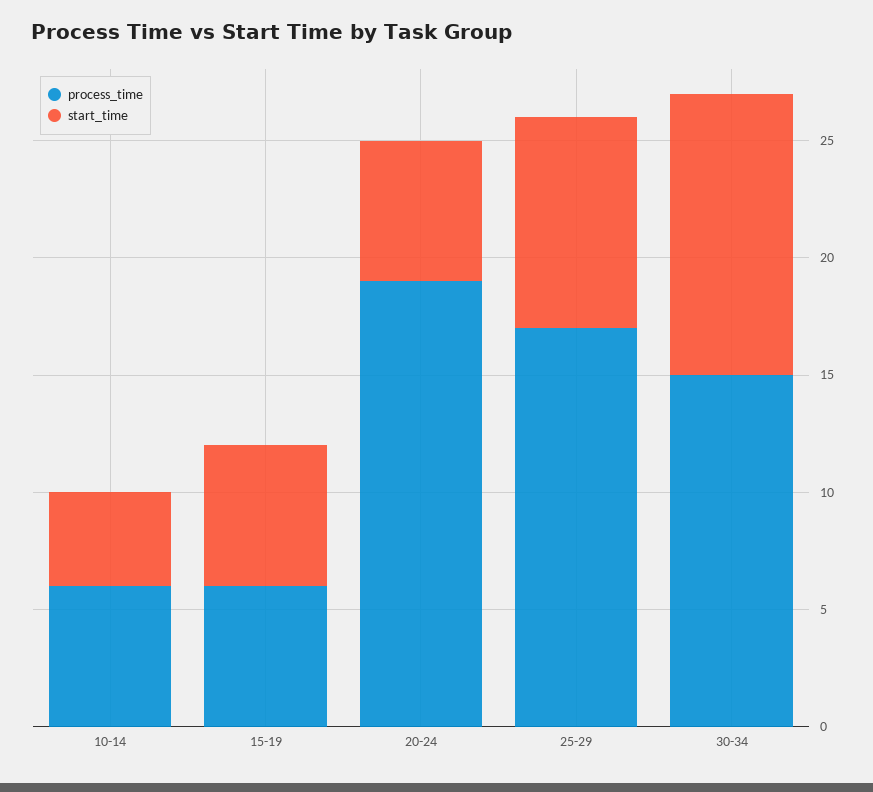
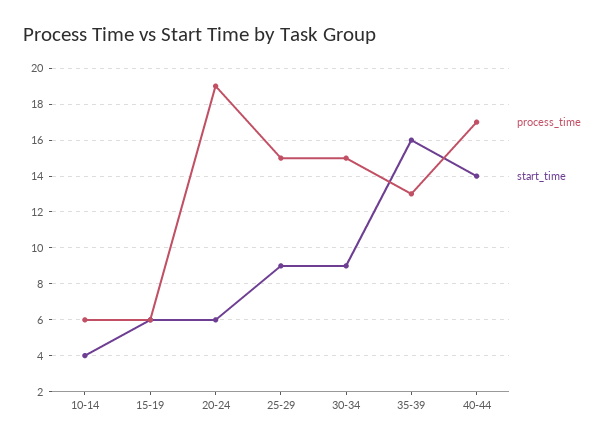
process_time, 25-29: 17 -> 15
start_time, 30-34: 12 -> 9
process_time, 35-39: none -> 13
start_time, 35-39: none -> 16
process_time, 40-44: none -> 17
start_time, 40-44: none -> 14

